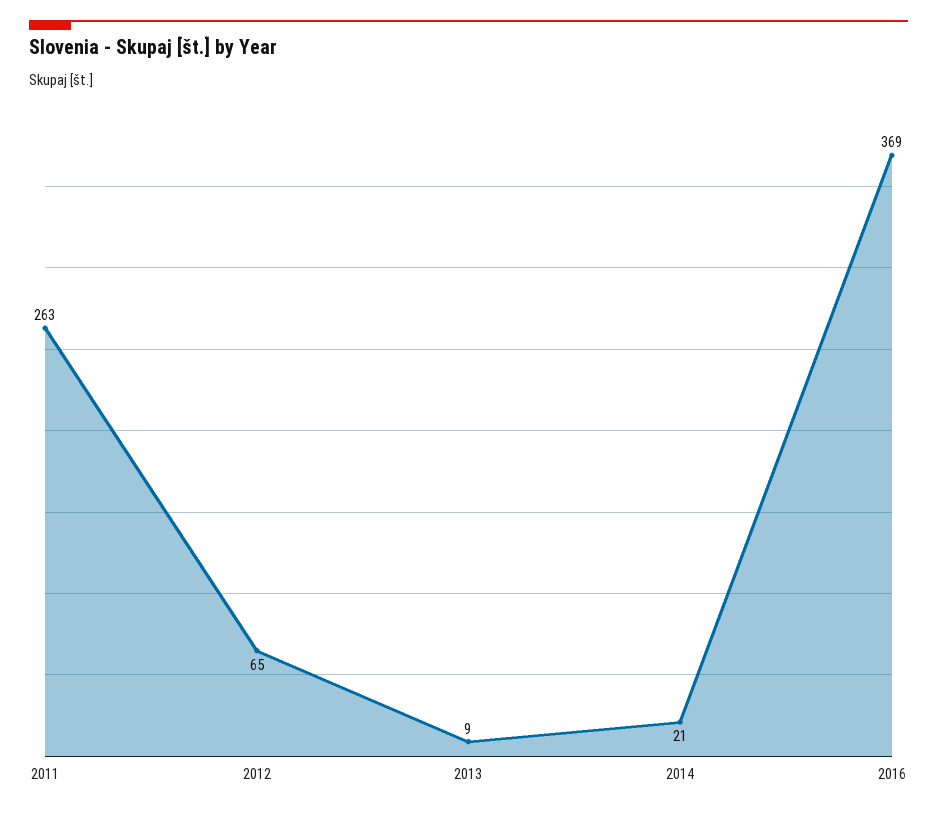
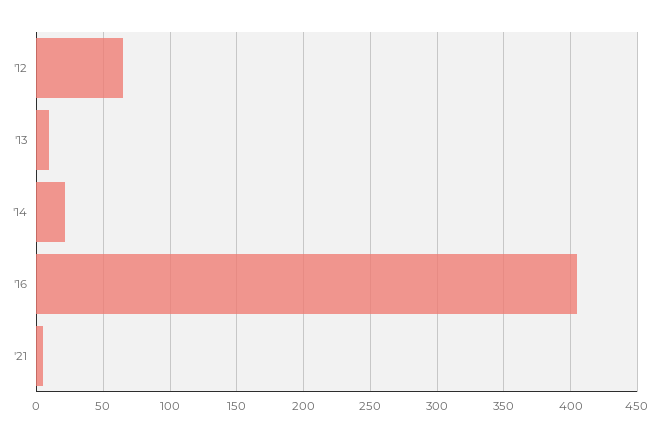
2011: 263 -> none
2016: 369 -> 405
'21: none -> 5

